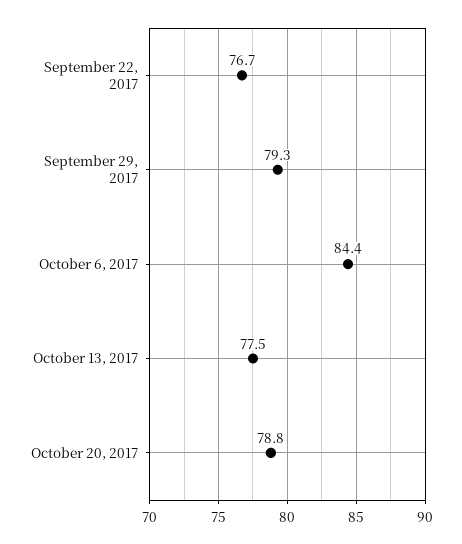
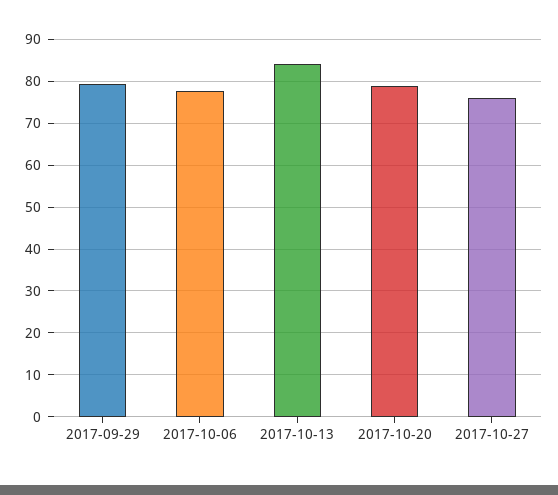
September 22, 2017: 76.7 -> none
October 6, 2017: 84.4 -> 78
October 13, 2017: 77.5 -> 84
2017-10-27: none -> 76

